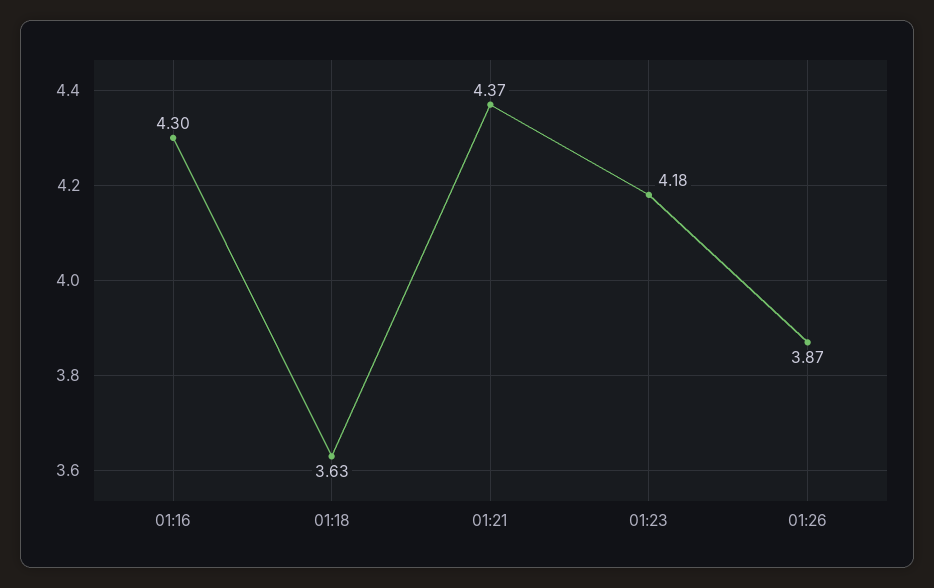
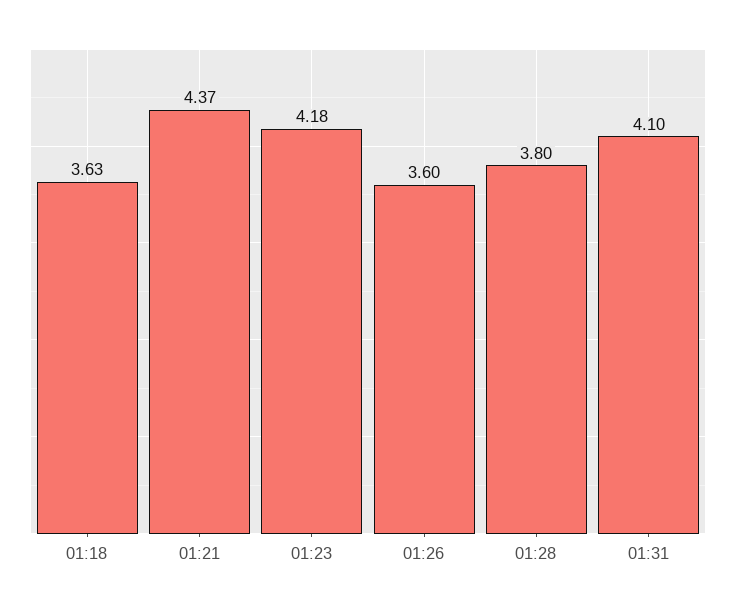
01:16: 4.3 -> none
01:26: 3.87 -> 3.6
01:28: none -> 3.8
01:31: none -> 4.1

